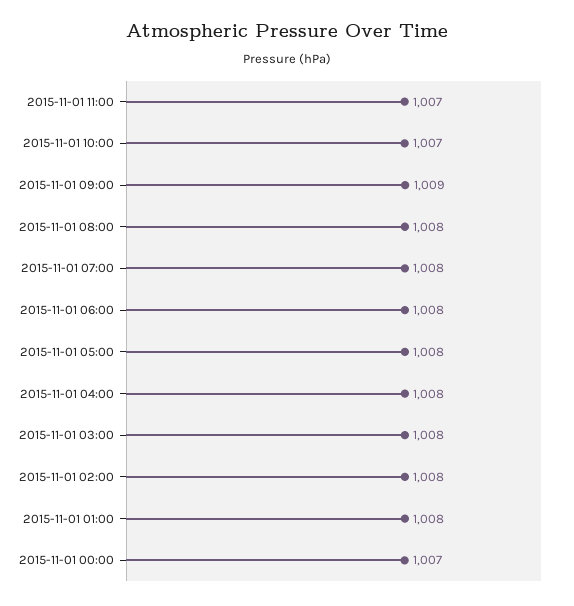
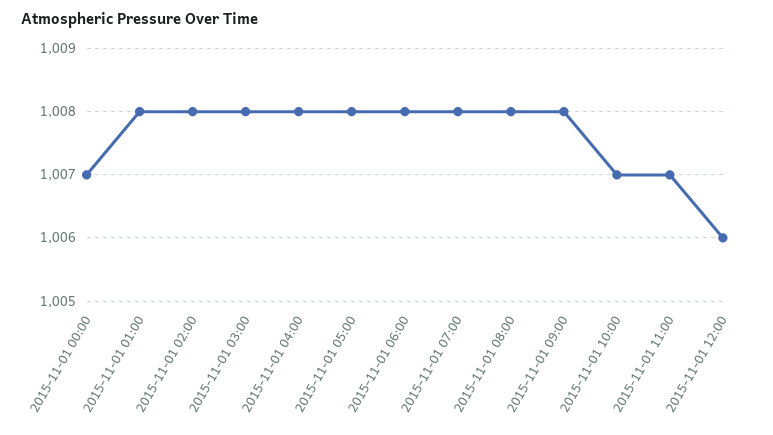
2015-11-01 09:00: 1009 -> 1008
2015-11-01 12:00: none -> 1006

